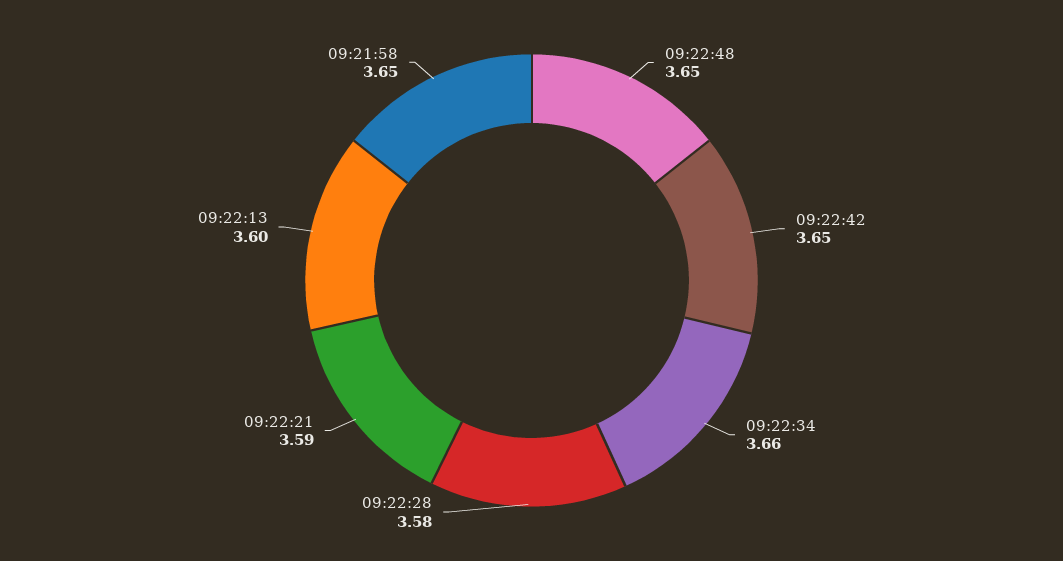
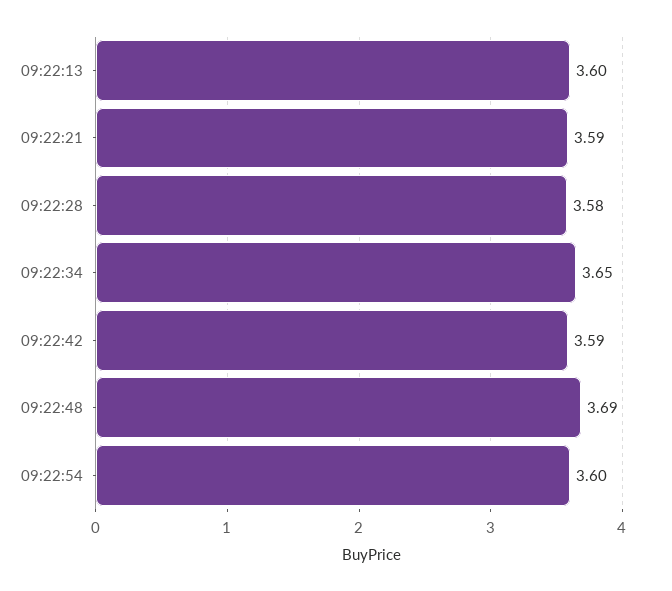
09:22:48: 3.65 -> 3.69
09:22:42: 3.65 -> 3.59
09:22:34: 3.66 -> 3.65
09:21:58: 3.65 -> none
09:22:54: none -> 3.6

